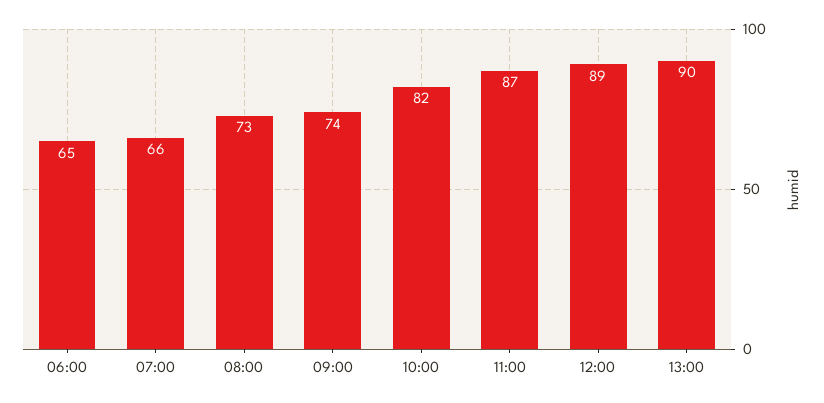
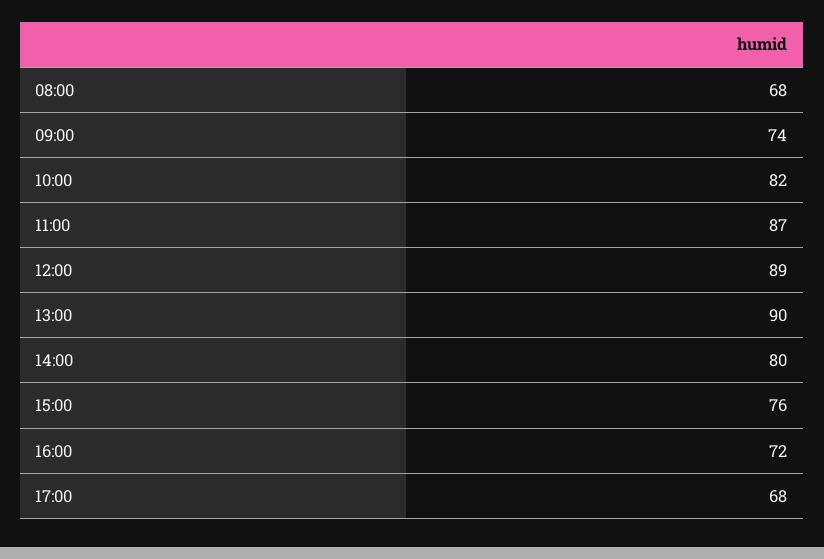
06:00: 65 -> none
07:00: 66 -> none
08:00: 73 -> 68
14:00: none -> 80
15:00: none -> 76
16:00: none -> 72
17:00: none -> 68

